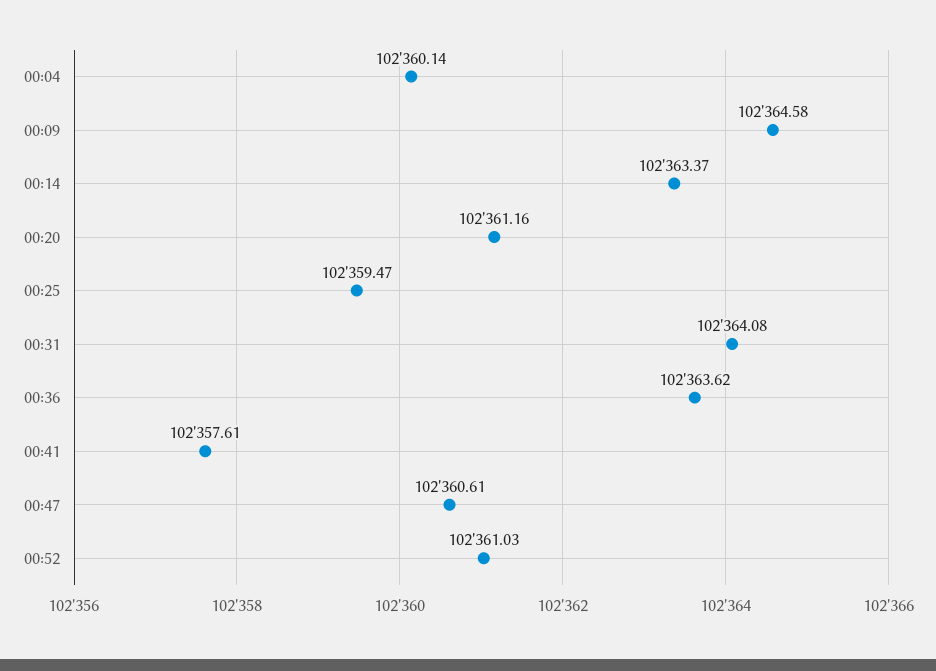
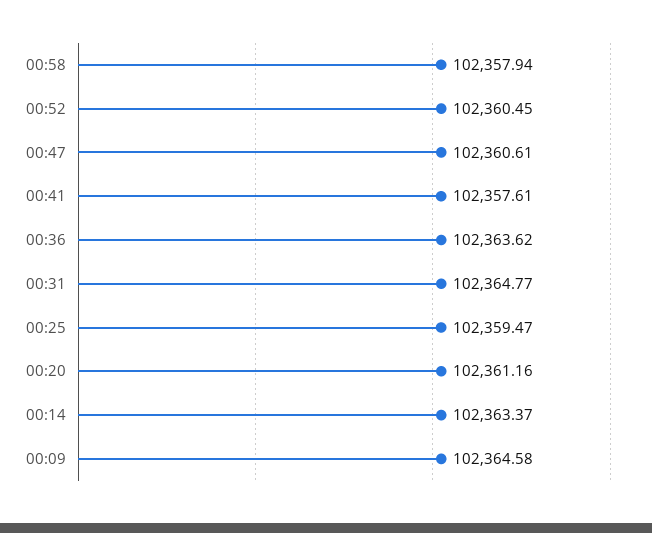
00:04: 102360.14 -> none
00:31: 102364.08 -> 102364.77
00:52: 102361.03 -> 102360.45
00:58: none -> 102357.94

